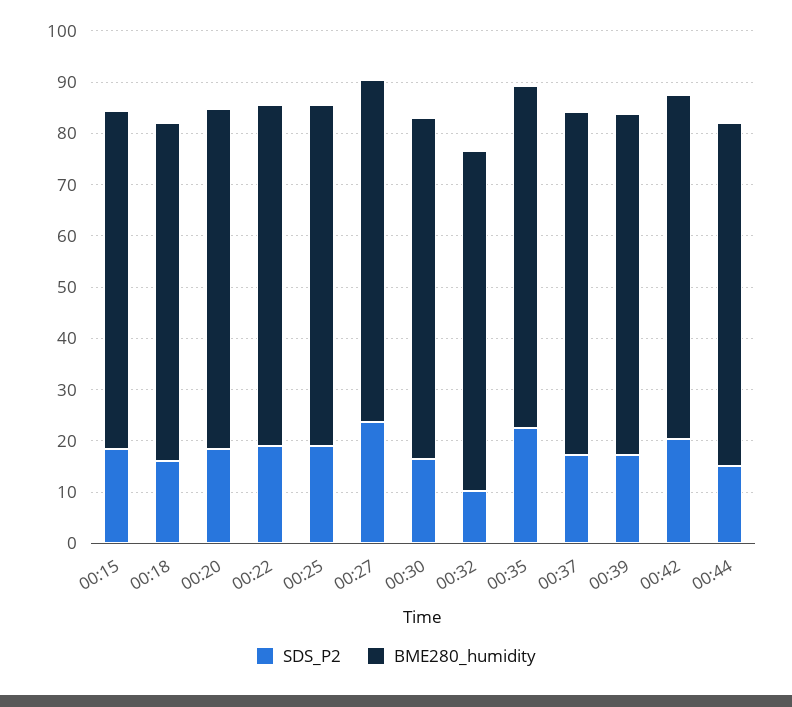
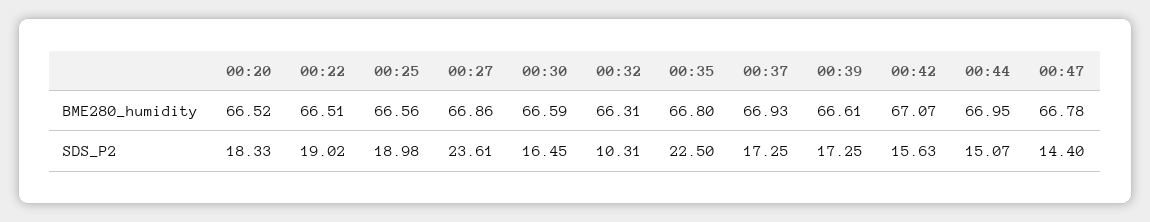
SDS_P2, 00:15: 18 -> none
BME280_humidity, 00:15: 66 -> none
SDS_P2, 00:18: 16 -> none
BME280_humidity, 00:18: 66 -> none
SDS_P2, 00:42: 20 -> 15.63
BME280_humidity, 00:47: none -> 66.78
SDS_P2, 00:47: none -> 14.4

